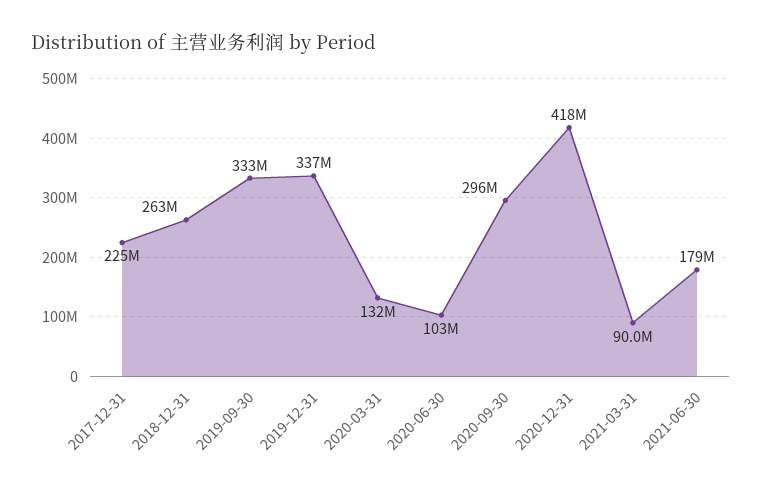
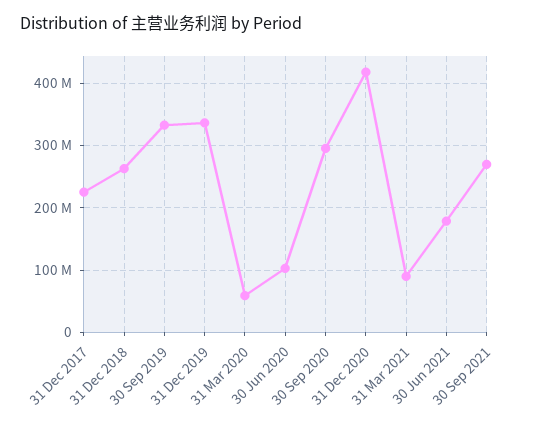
2020-03-31: 132000000 -> 60000000
30 Sep 2021: none -> 270000000

